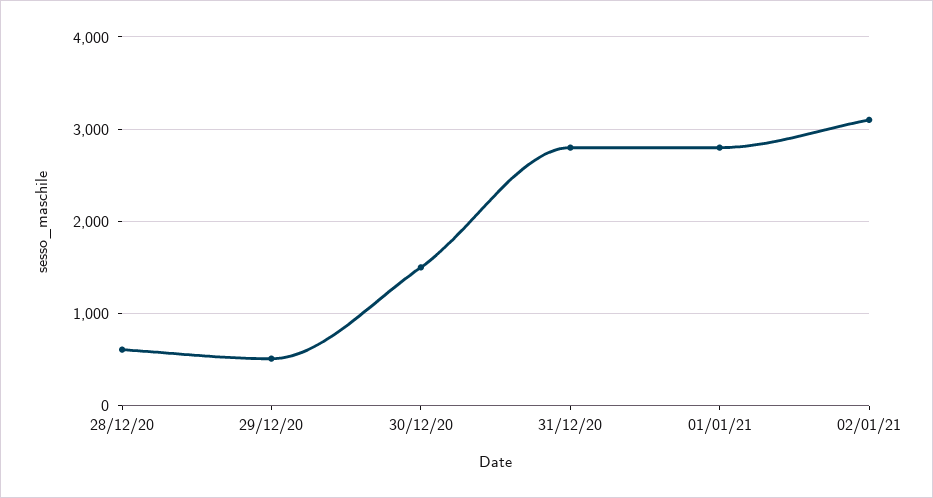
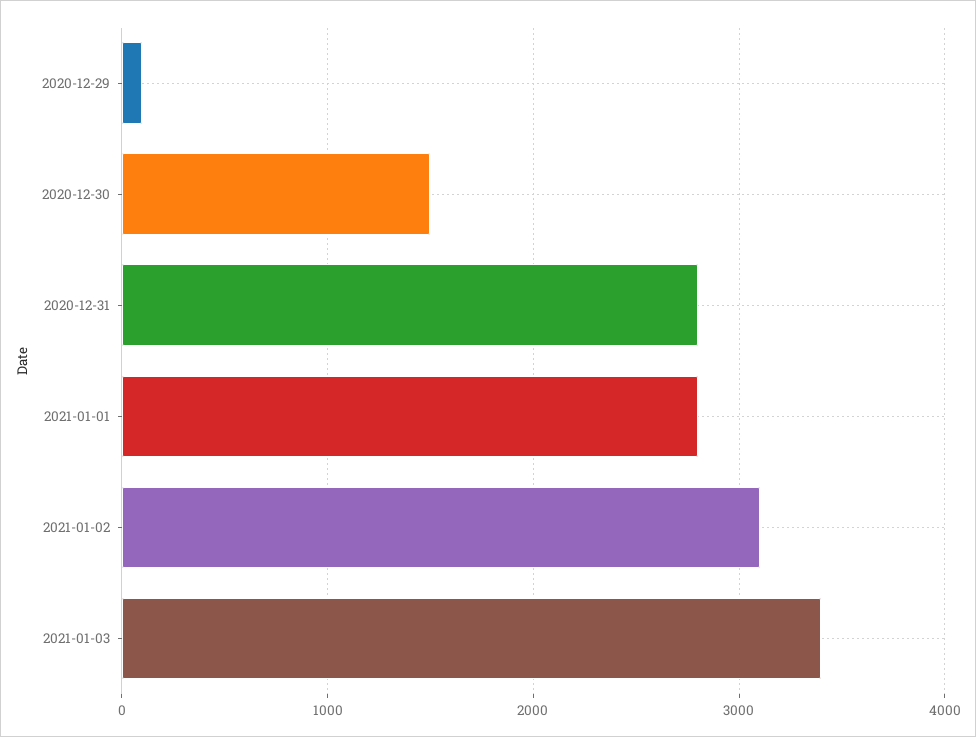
28/12/20: 600 -> none
29/12/20: 500 -> 100
2021-01-03: none -> 3400

